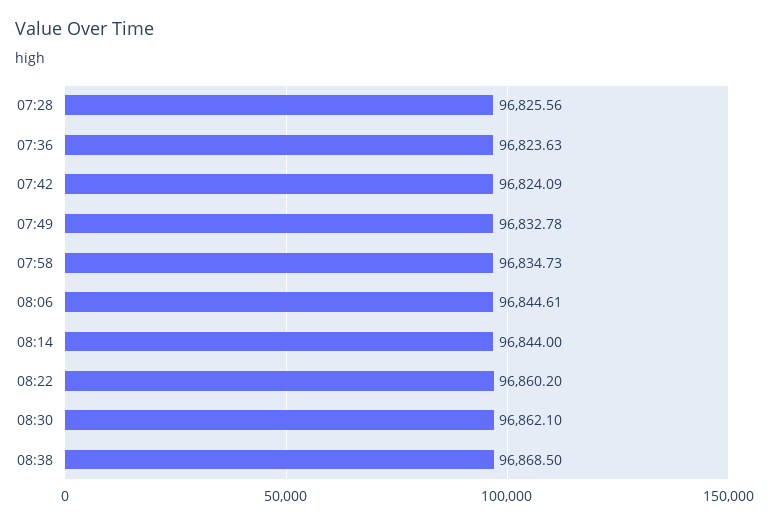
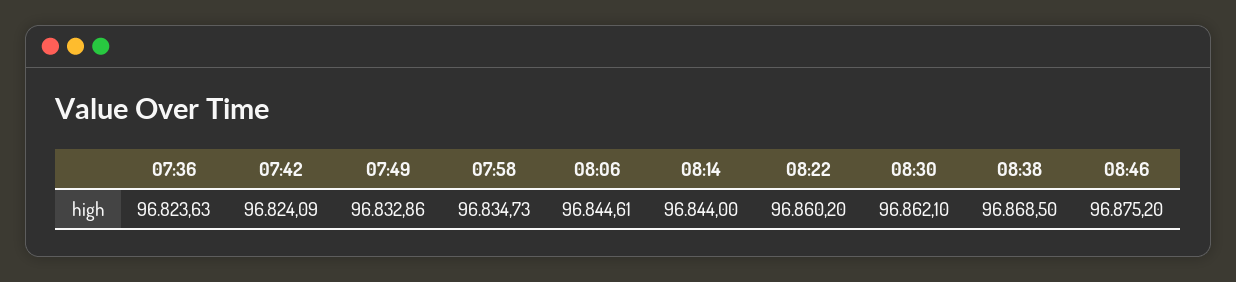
07:28: 96825.56 -> none
07:49: 96832.78 -> 96832.86
08:46: none -> 96875.2

